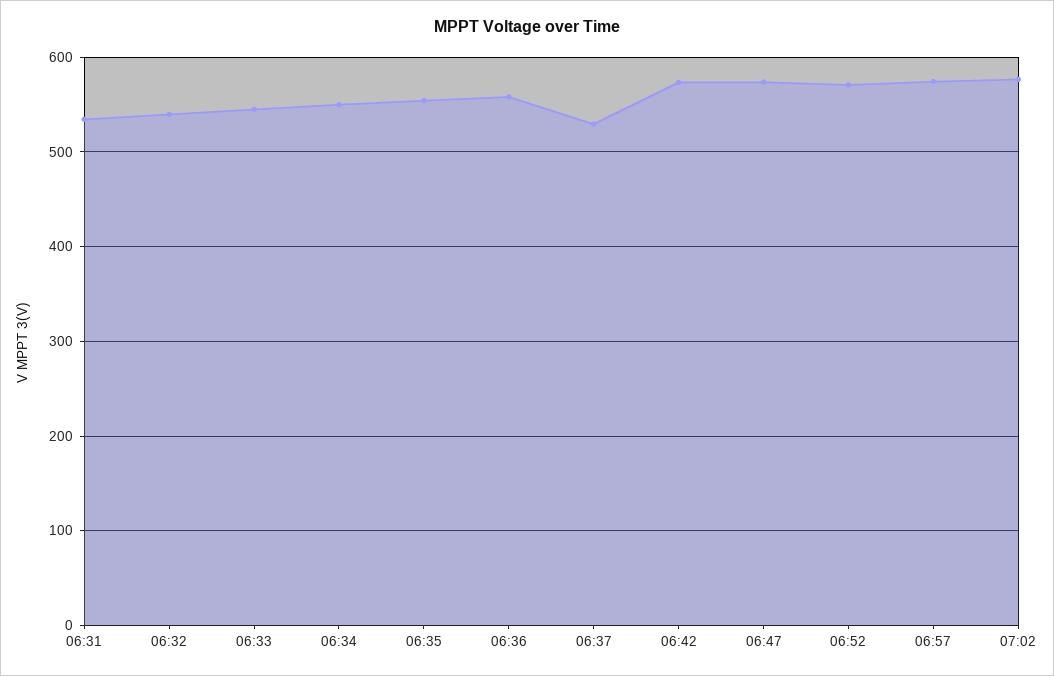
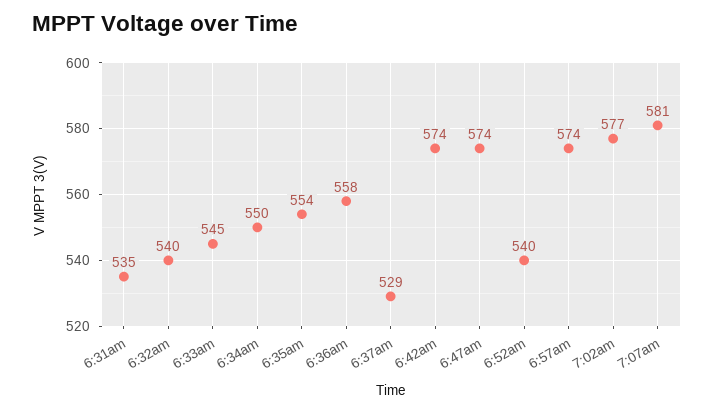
06:52: 570 -> 540
7:07am: none -> 581

